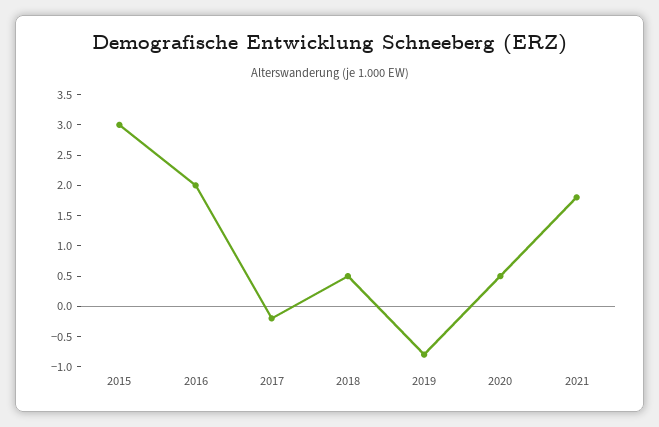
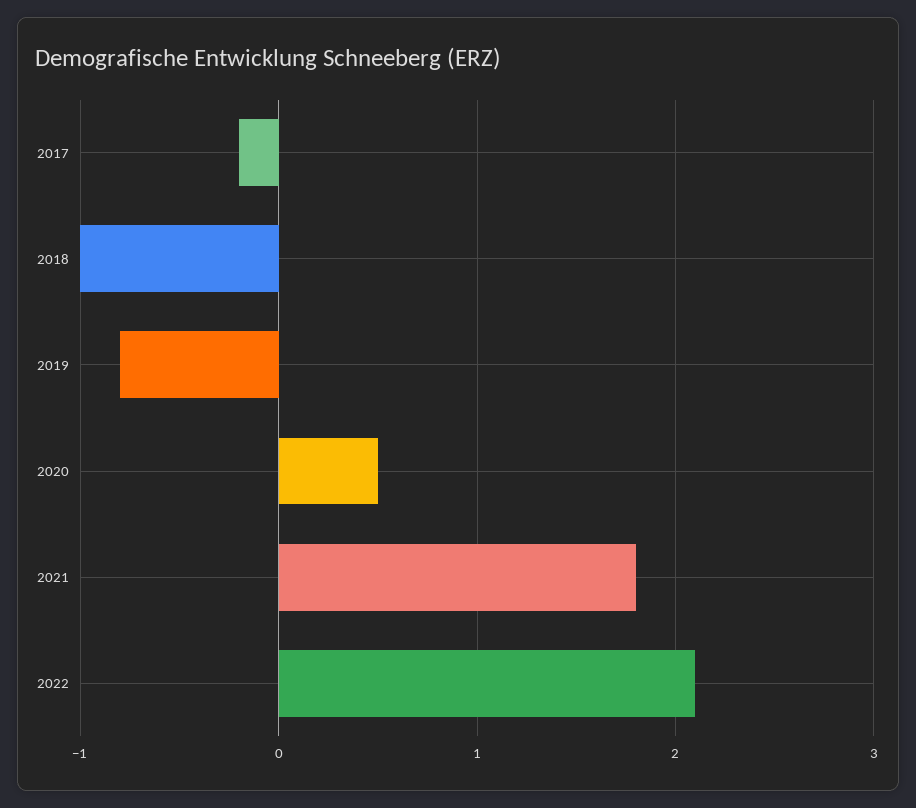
2015: 3 -> none
2016: 2 -> none
2018: 0.5 -> -1
2022: none -> 2.1

